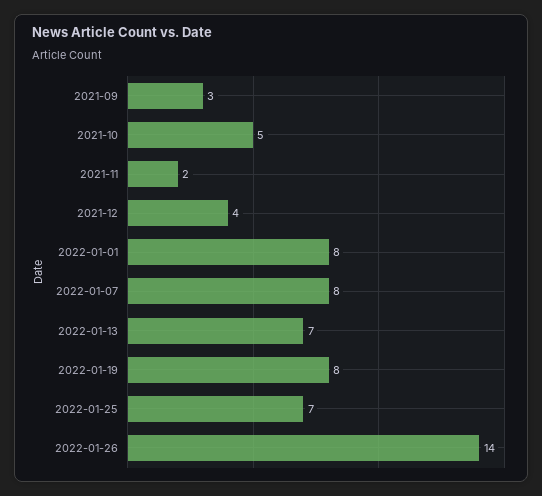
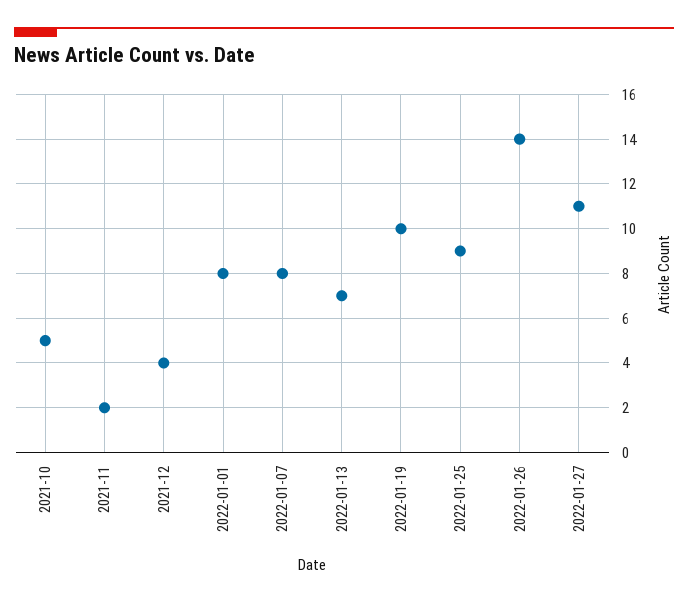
2021-09: 3 -> none
2022-01-19: 8 -> 10
2022-01-25: 7 -> 9
2022-01-27: none -> 11

